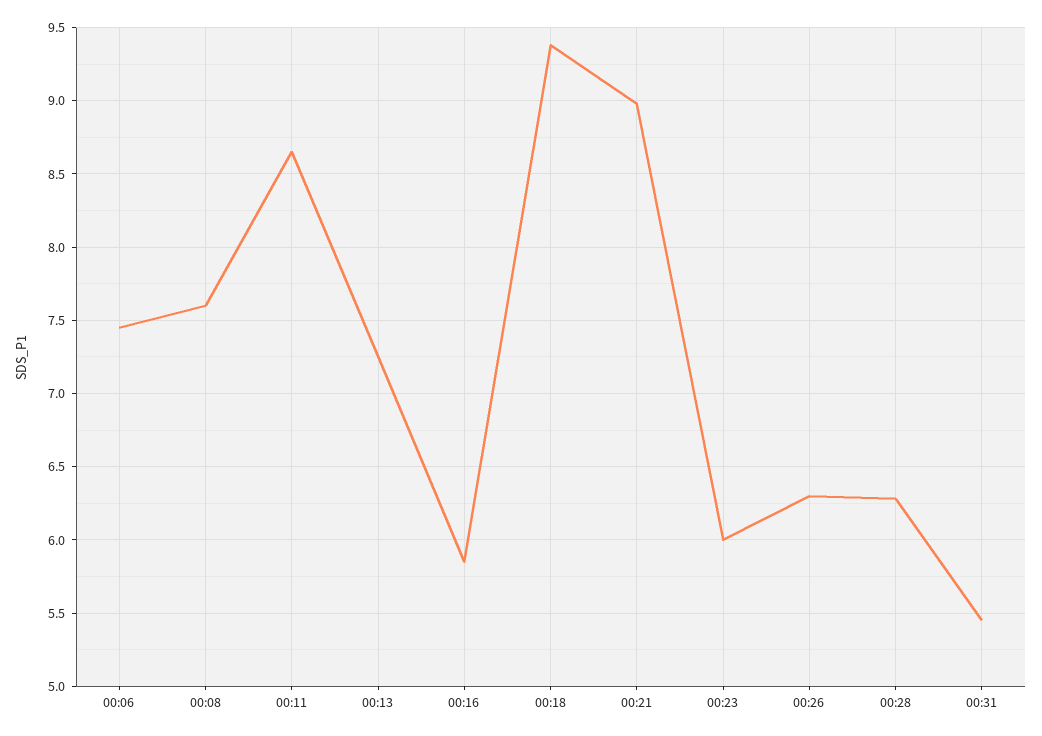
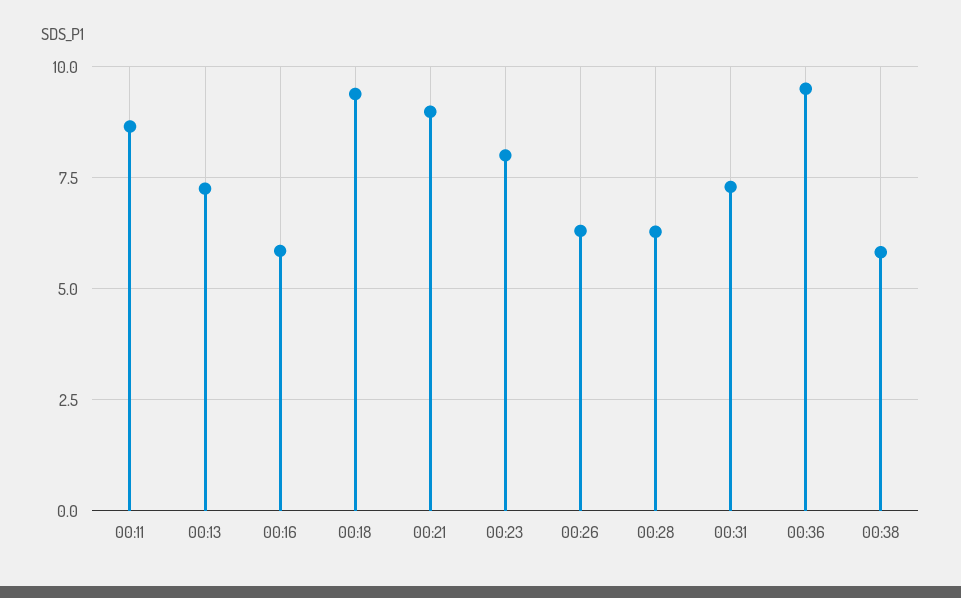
00:06: 7.45 -> none
00:08: 7.6 -> none
00:23: 6 -> 8
00:31: 5.45 -> 7.25
00:36: none -> 9.5
00:38: none -> 5.75

